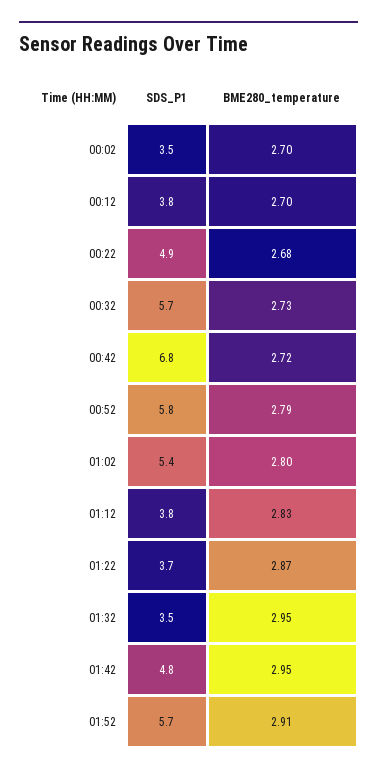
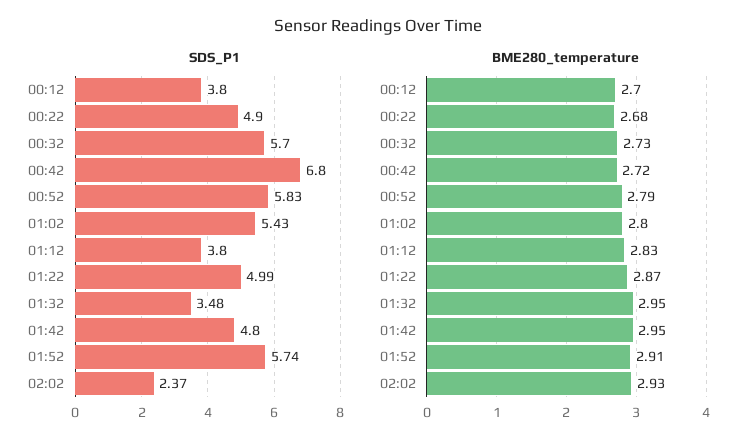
SDS_P1, 00:02: 3.5 -> none
BME280_temperature, 00:02: 2.7 -> none
SDS_P1, 01:22: 3.7 -> 4.99
SDS_P1, 02:02: none -> 2.37
BME280_temperature, 02:02: none -> 2.93

